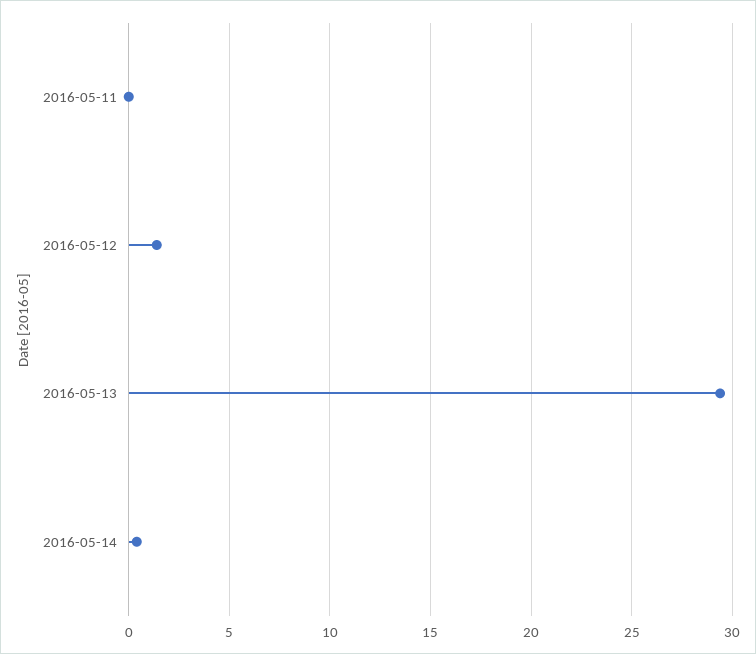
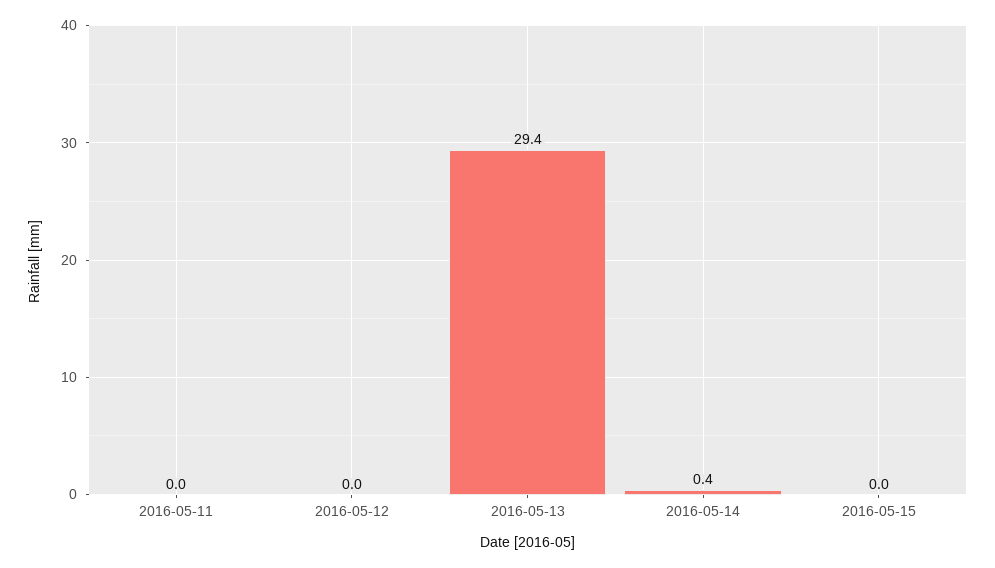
2016-05-12: 1.5 -> 0
2016-05-15: none -> 0

